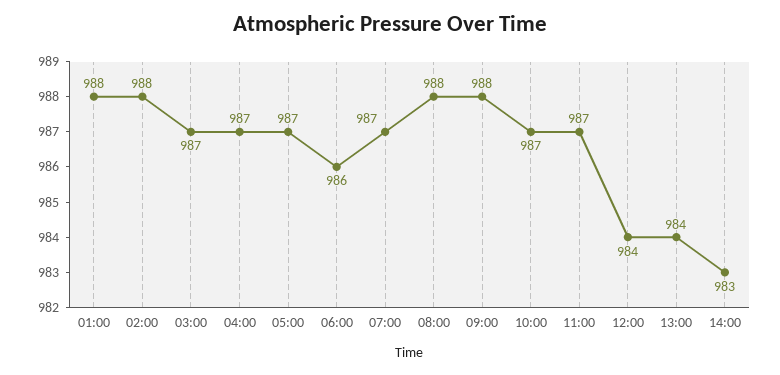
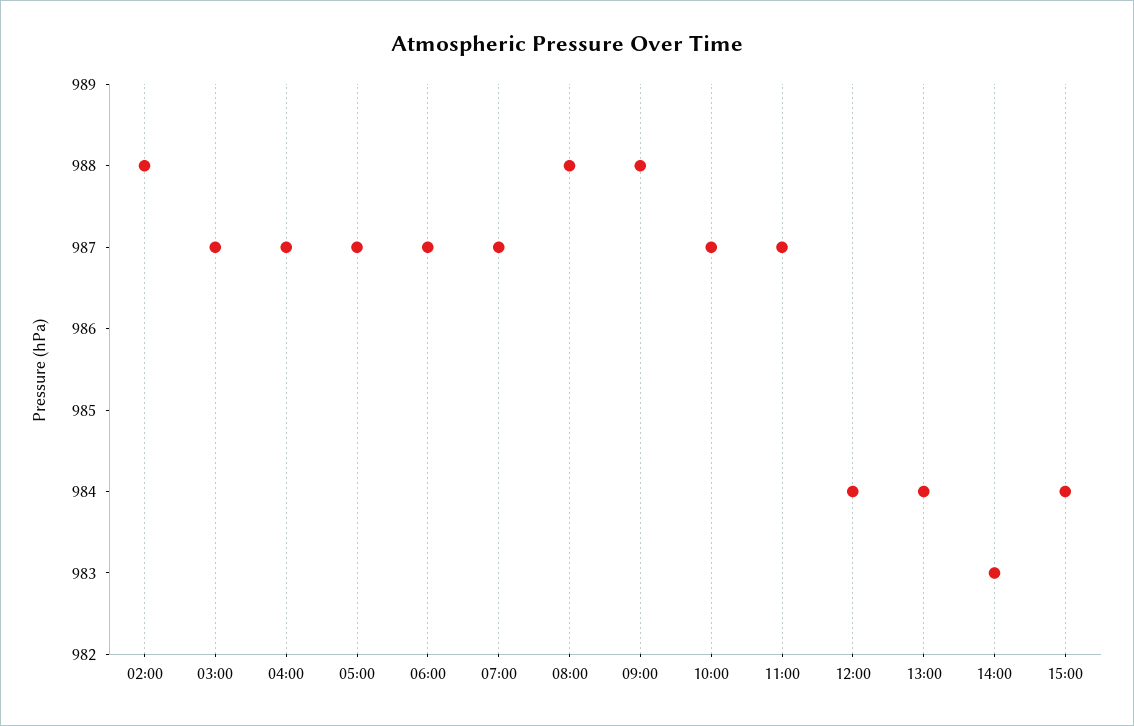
01:00: 988 -> none
06:00: 986 -> 987
15:00: none -> 984

